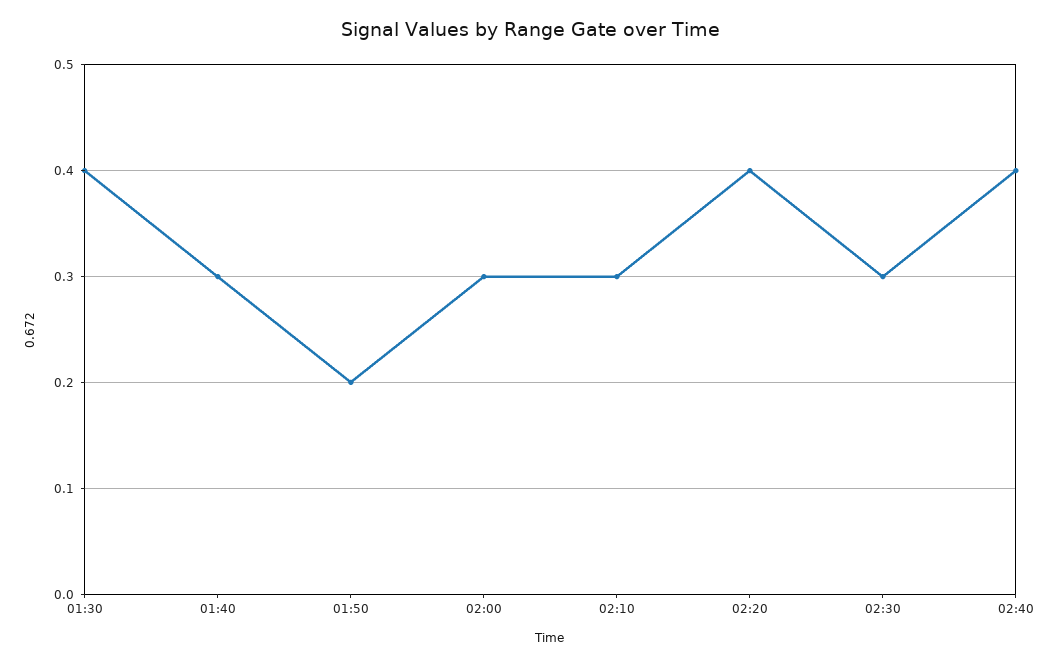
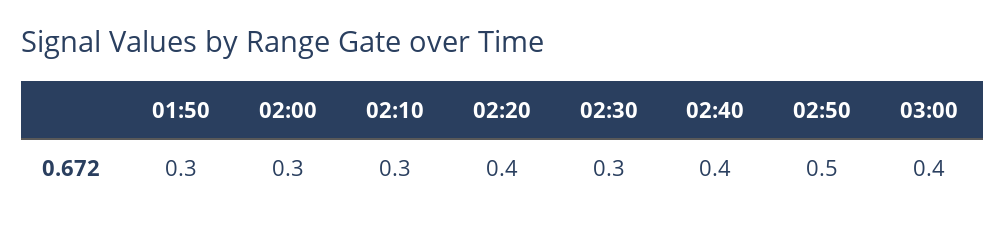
01:30: 0.4 -> none
01:40: 0.3 -> none
01:50: 0.2 -> 0.3
02:50: none -> 0.5
03:00: none -> 0.4

